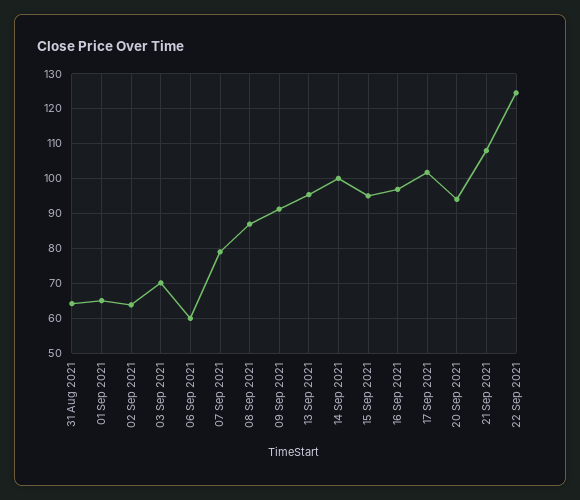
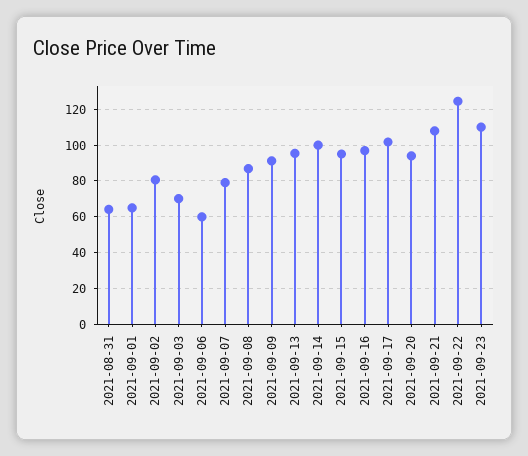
02 Sep 2021: 64 -> 80
2021-09-23: none -> 110

